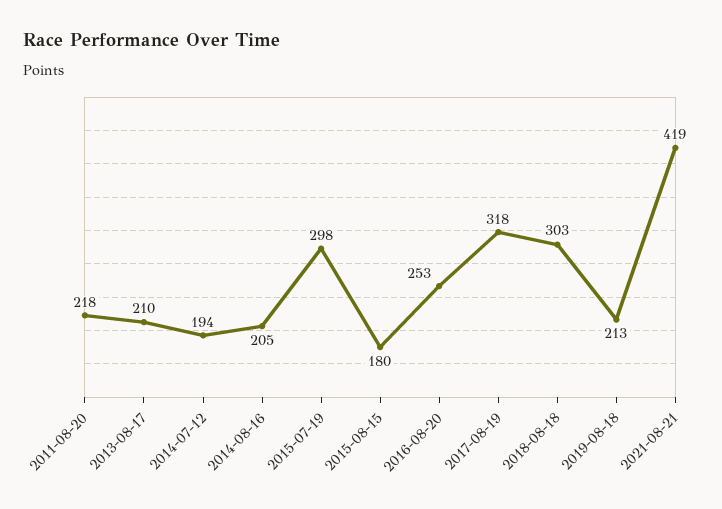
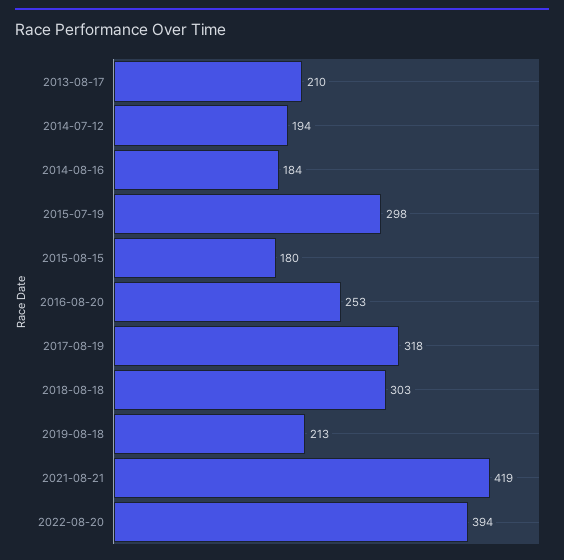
2011-08-20: 218 -> none
2014-08-16: 205 -> 184
2022-08-20: none -> 394

